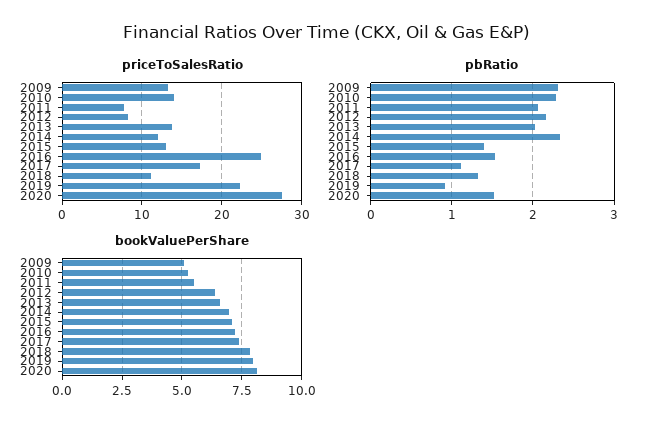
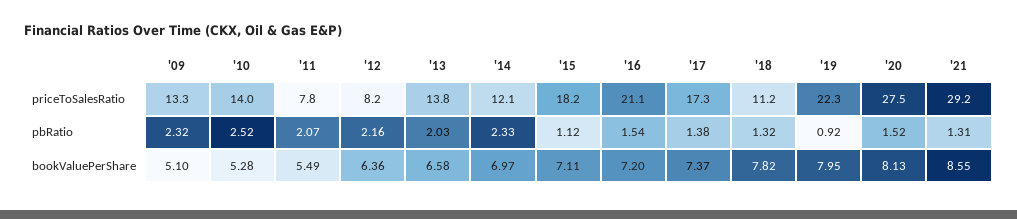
priceToSalesRatio, 2015: 13 -> 18.2
priceToSalesRatio, 2016: 25 -> 21.1
pbRatio, 2010: 2.3 -> 2.52
pbRatio, 2015: 1.4 -> 1.12
pbRatio, 2017: 1.1 -> 1.38
priceToSalesRatio, '21: none -> 29.2
pbRatio, '21: none -> 1.31
bookValuePerShare, '21: none -> 8.55

